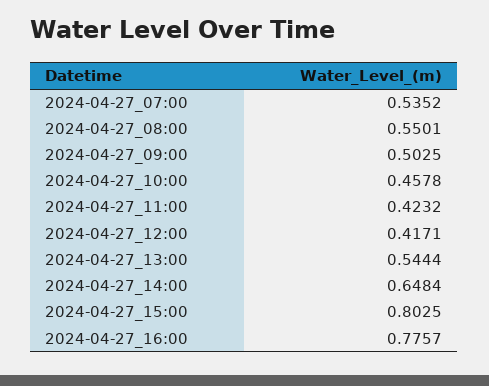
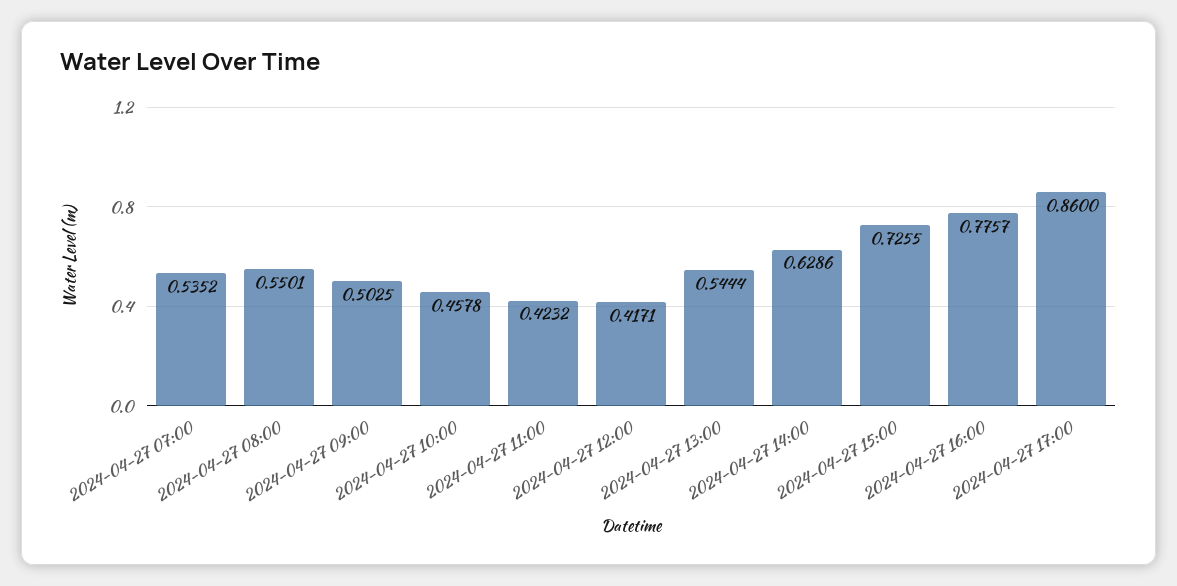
2024-04-27_14:00: 0.6484 -> 0.6286
2024-04-27_15:00: 0.8025 -> 0.7255
2024-04-27 17:00: none -> 0.86

